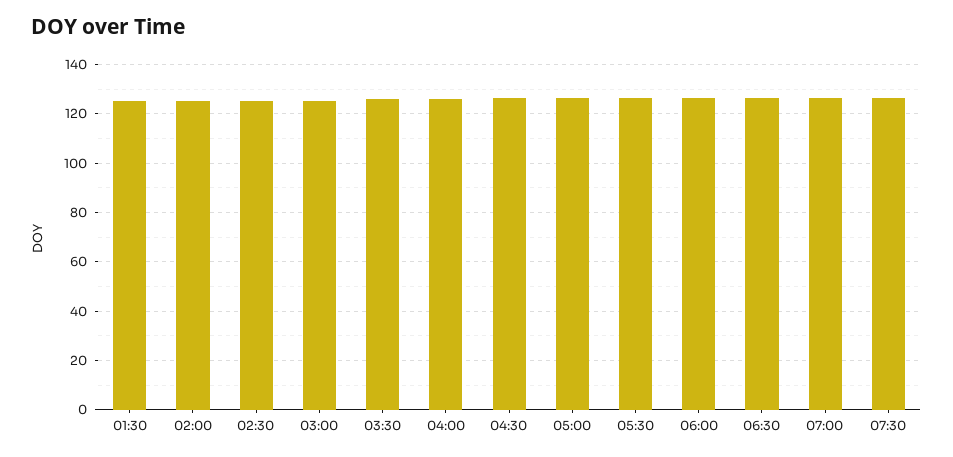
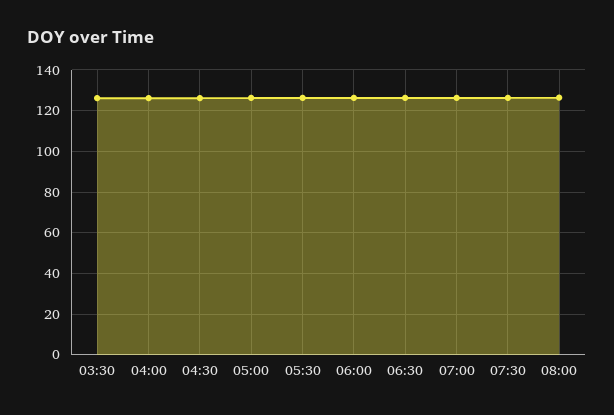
01:30: 125 -> none
02:00: 125 -> none
02:30: 125 -> none
03:00: 125 -> none
08:00: none -> 125

